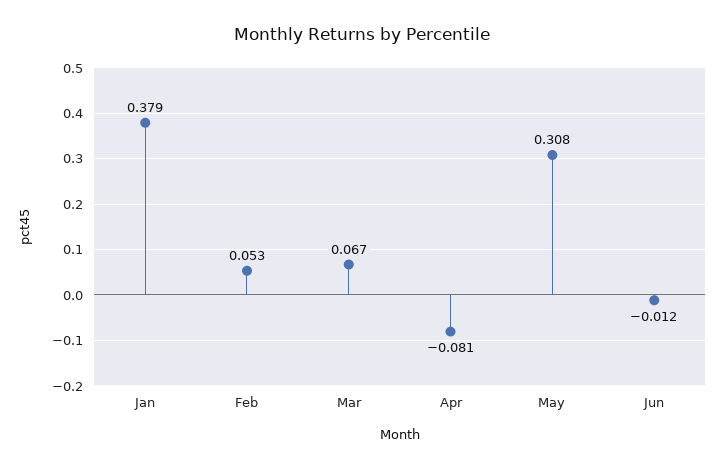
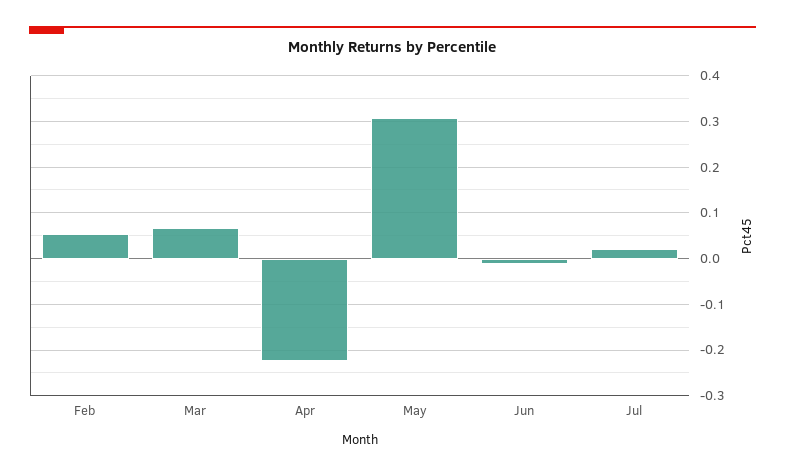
Jan: 0.379 -> none
Apr: -0.081 -> -0.22
Jul: none -> 0.02

